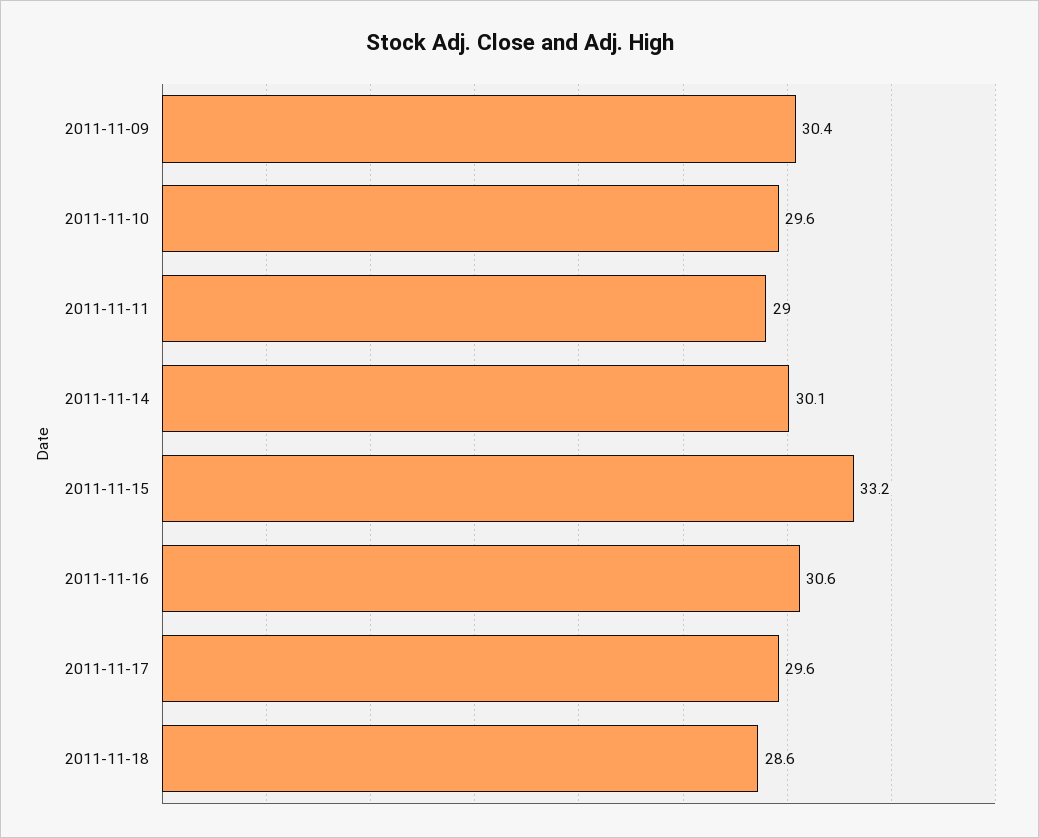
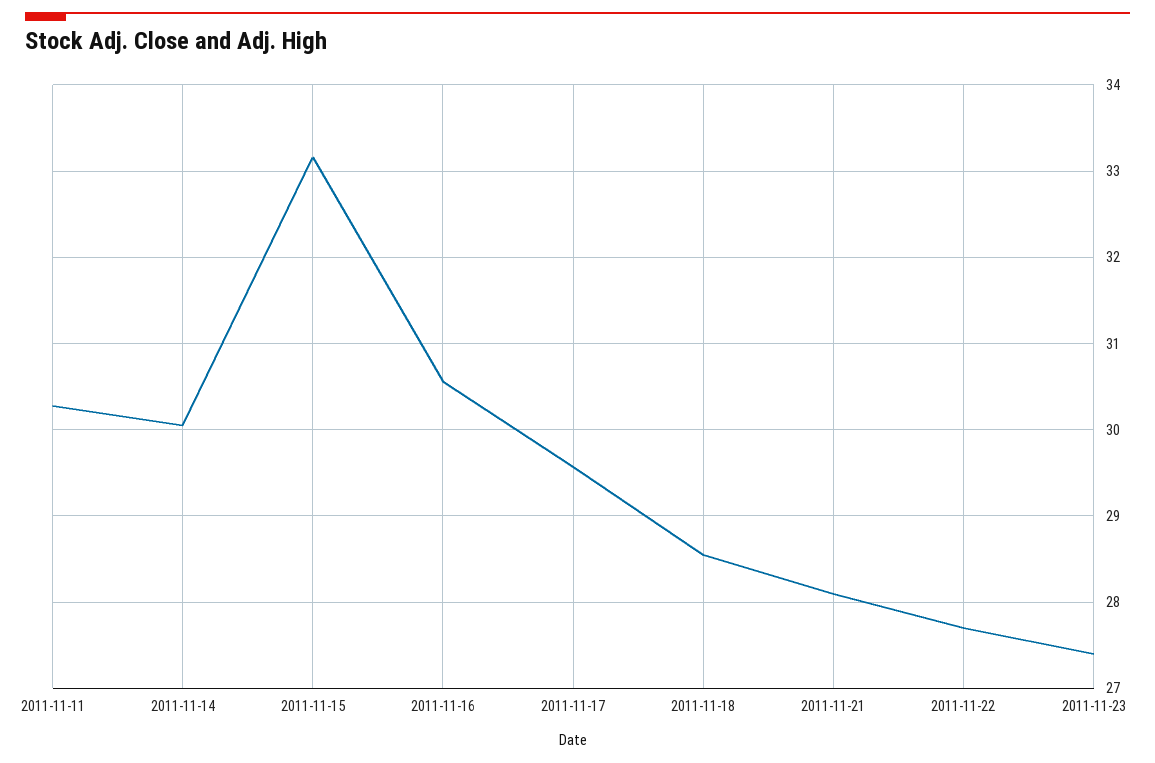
2011-11-09: 30.4 -> none
2011-11-10: 29.6 -> none
2011-11-11: 29 -> 30.3
2011-11-21: none -> 28.1
2011-11-22: none -> 27.7
2011-11-23: none -> 27.4

